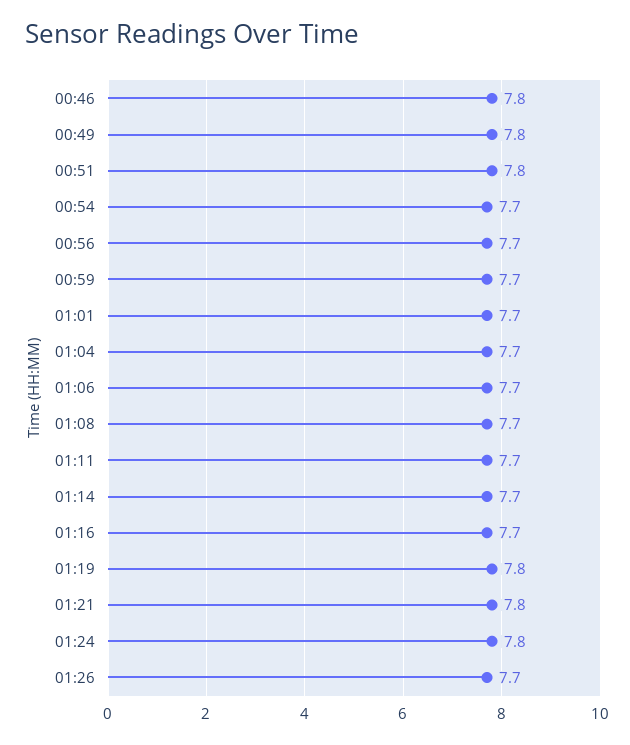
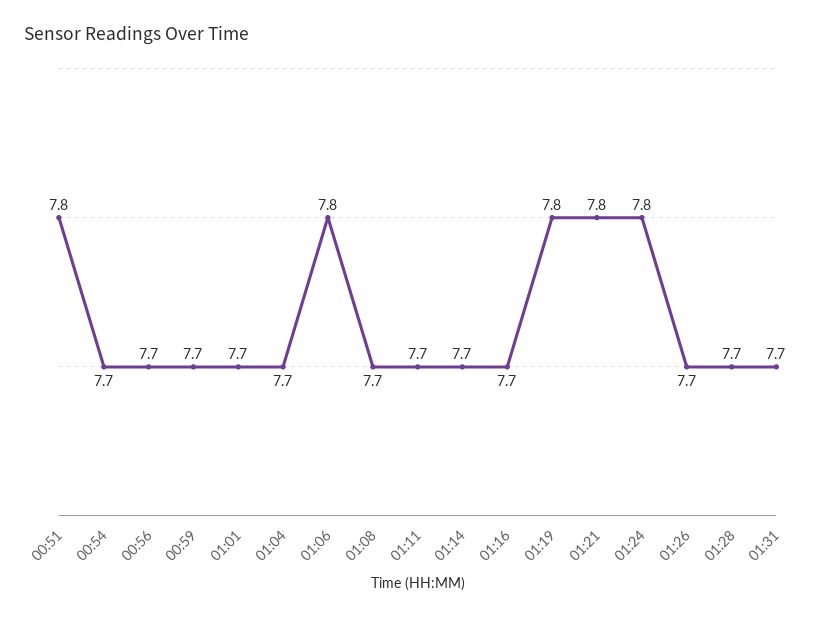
00:46: 7.8 -> none
00:49: 7.8 -> none
01:06: 7.7 -> 7.8
01:28: none -> 7.7
01:31: none -> 7.7

